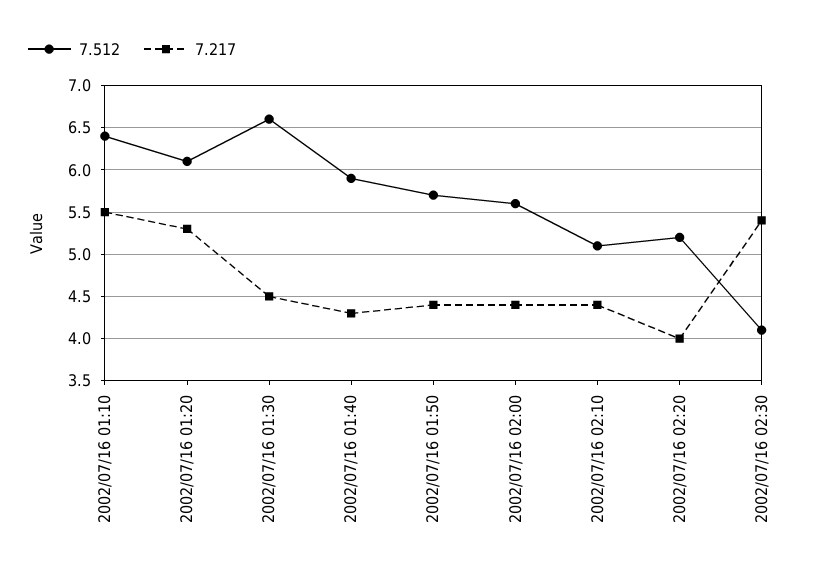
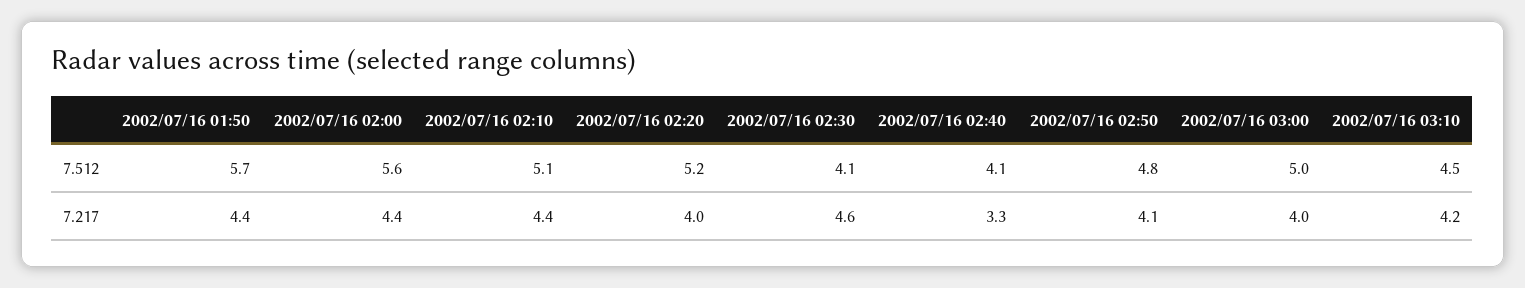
7.512, 2002/07/16 01:10: 6.4 -> none
7.217, 2002/07/16 01:10: 5.5 -> none
7.512, 2002/07/16 01:20: 6.1 -> none
7.217, 2002/07/16 01:20: 5.3 -> none
7.512, 2002/07/16 01:30: 6.6 -> none
7.217, 2002/07/16 01:30: 4.5 -> none
7.512, 2002/07/16 01:40: 5.9 -> none
7.217, 2002/07/16 01:40: 4.3 -> none
7.217, 2002/07/16 02:30: 5.4 -> 4.6
7.512, 2002/07/16 02:40: none -> 4.1
7.512, 2002/07/16 02:50: none -> 4.8
7.512, 2002/07/16 03:00: none -> 5
7.512, 2002/07/16 03:10: none -> 4.5
7.217, 2002/07/16 02:40: none -> 3.3
7.217, 2002/07/16 02:50: none -> 4.1
7.217, 2002/07/16 03:00: none -> 4
7.217, 2002/07/16 03:10: none -> 4.2

